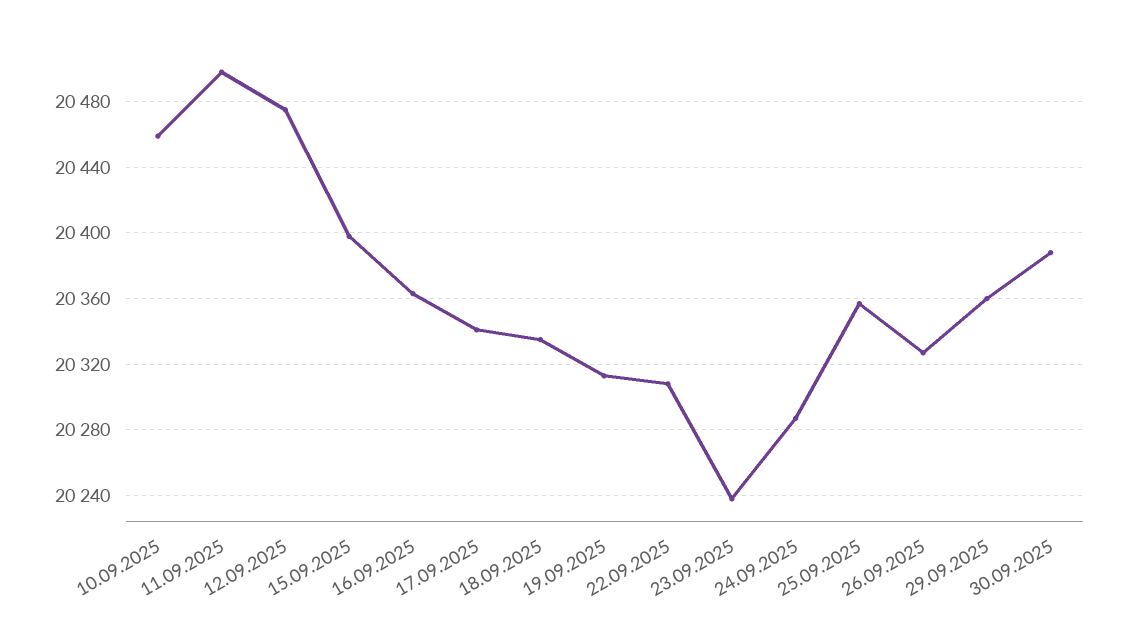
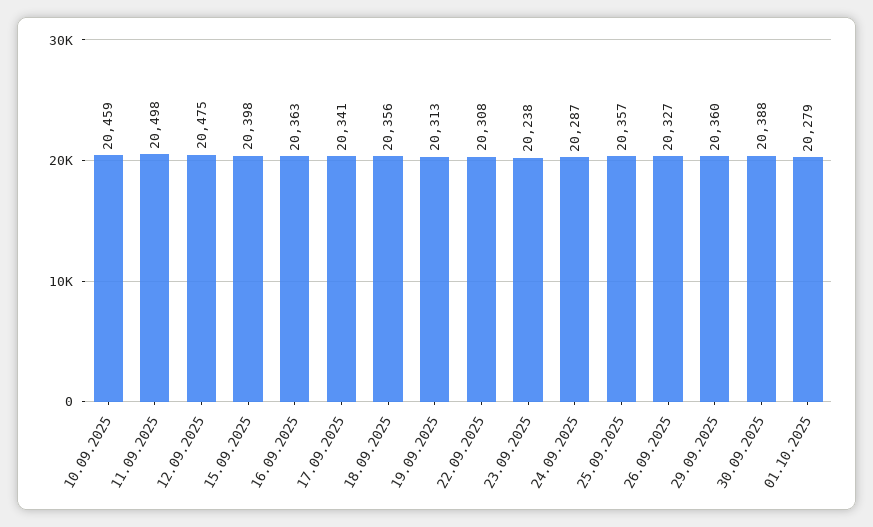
18.09.2025: 20335 -> 20356
01.10.2025: none -> 20279

